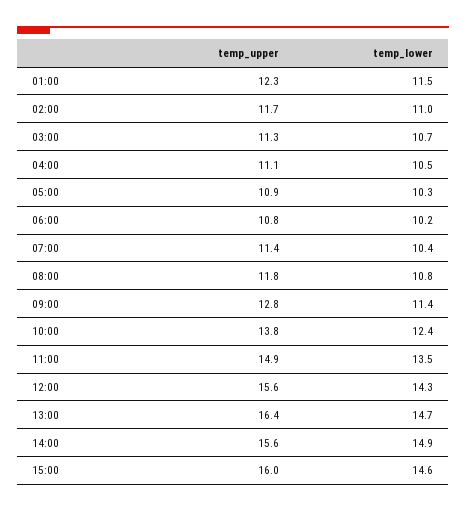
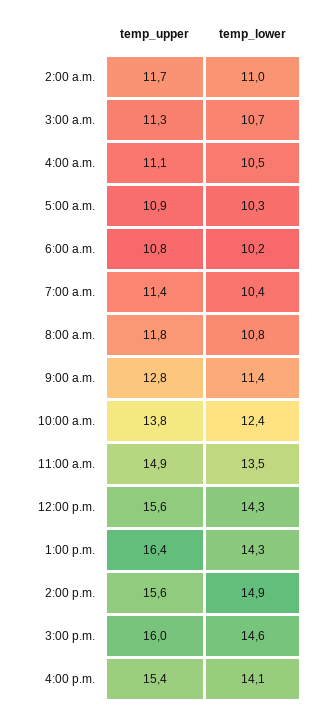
temp_upper, 01:00: 12.3 -> none
temp_lower, 01:00: 11.5 -> none
temp_lower, 13:00: 14.7 -> 14.3
temp_upper, 4:00 p.m.: none -> 15.4
temp_lower, 4:00 p.m.: none -> 14.1

